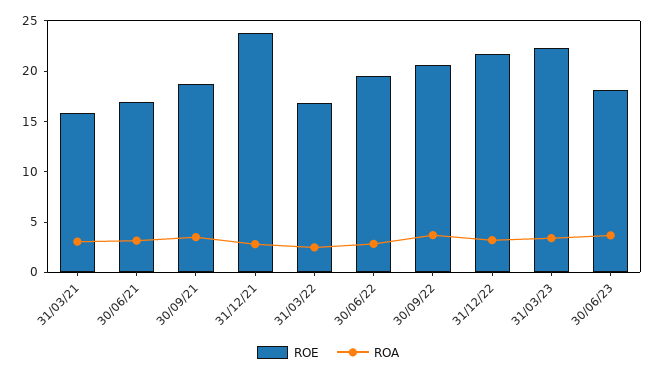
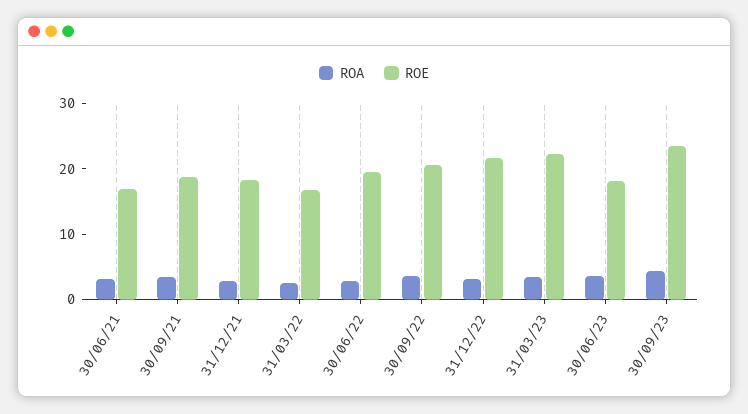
ROE, 31/03/21: 16 -> none
ROA, 31/03/21: 3 -> none
ROE, 31/12/21: 24 -> 18
ROA, 30/09/23: none -> 4
ROE, 30/09/23: none -> 24

